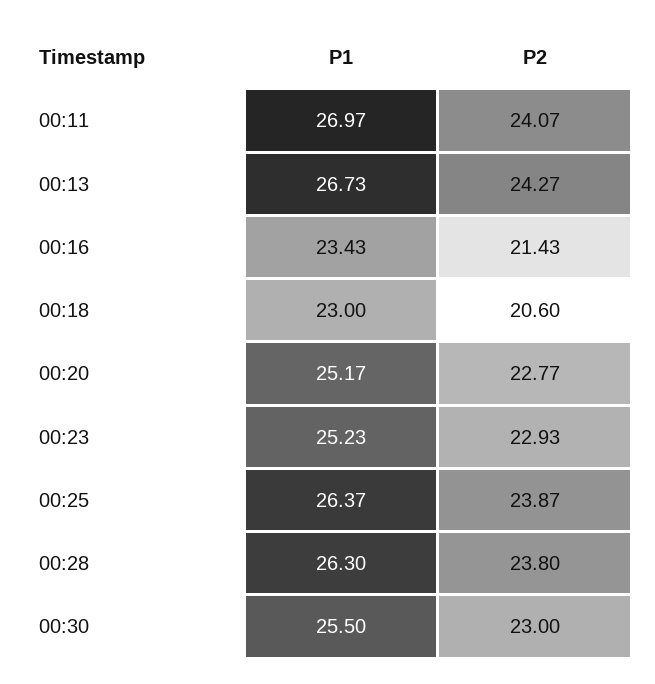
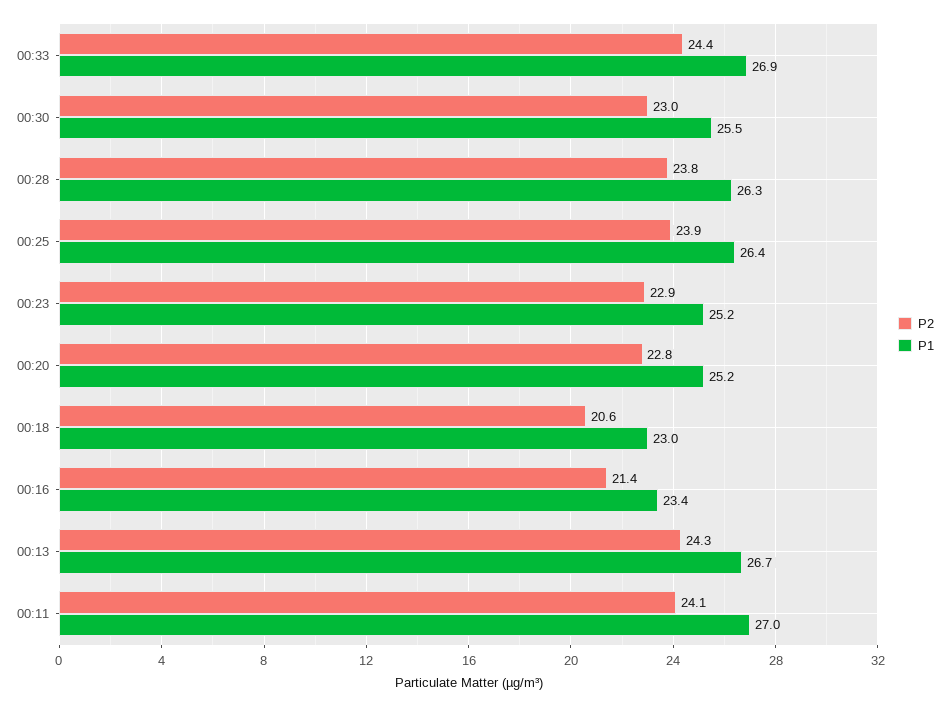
P2, 00:33: none -> 24.4
P1, 00:33: none -> 26.9

